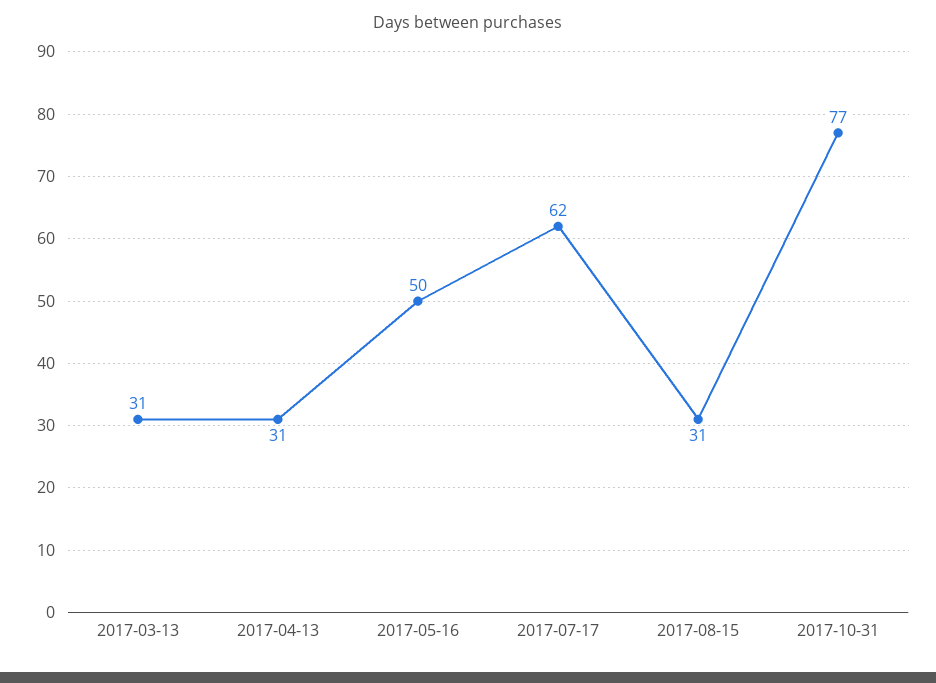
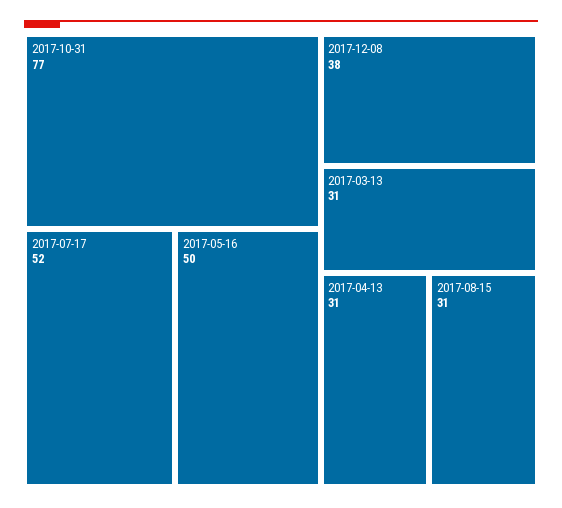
2017-07-17: 62 -> 52
2017-12-08: none -> 38

